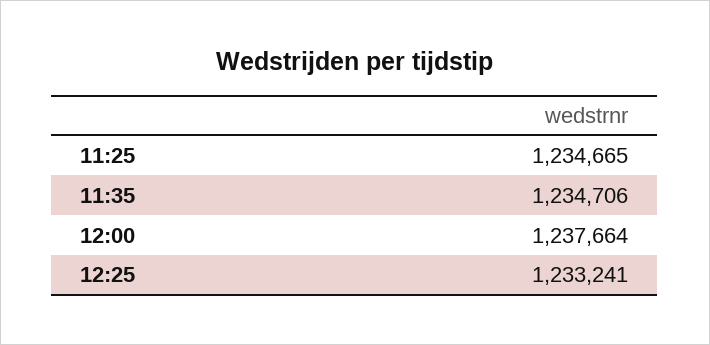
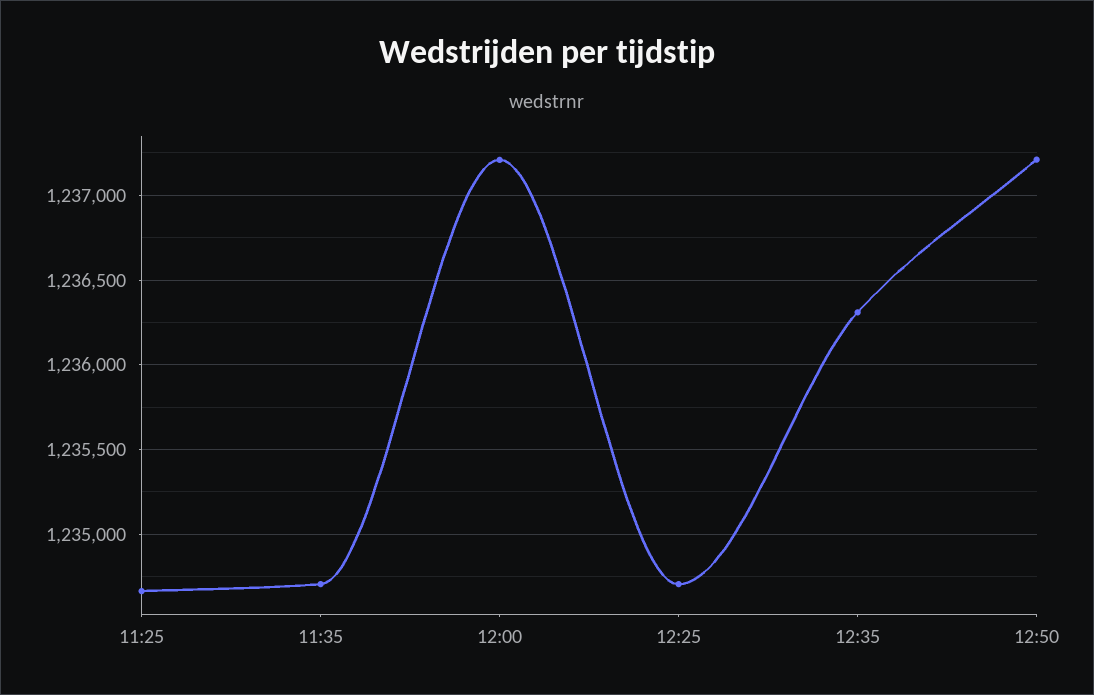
12:00: 1237664 -> 1237200
12:25: 1233241 -> 1234700
12:35: none -> 1236300
12:50: none -> 1237200

